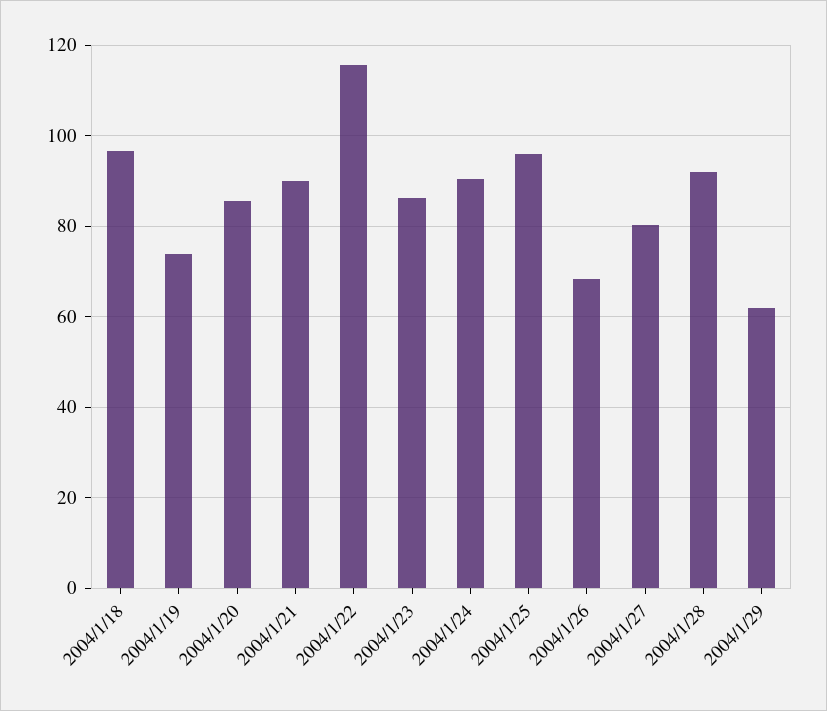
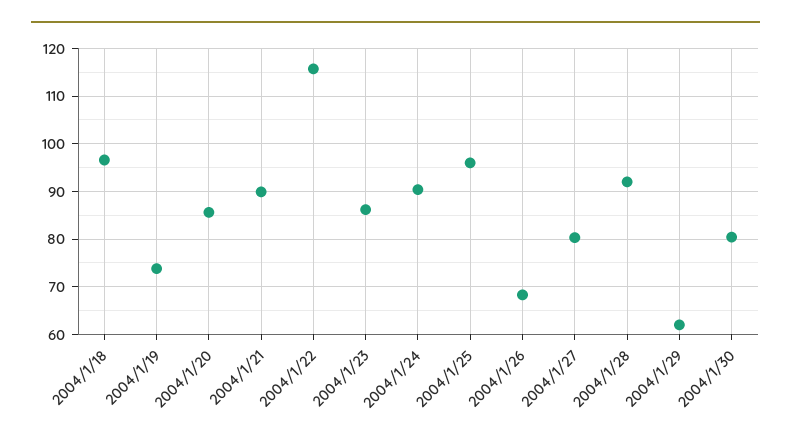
2004/1/30: none -> 80

